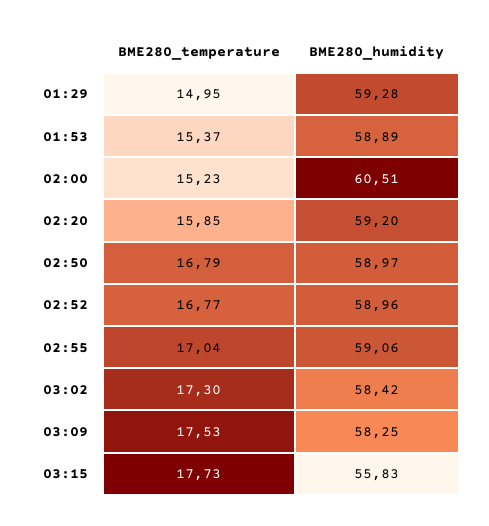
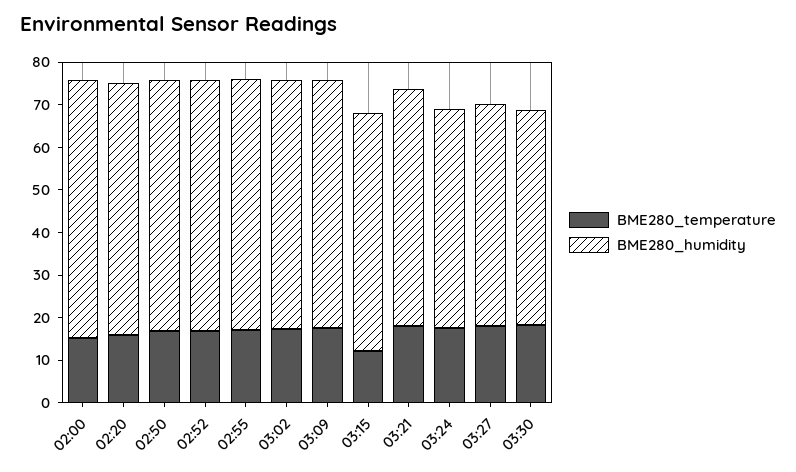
BME280_temperature, 01:29: 14.95 -> none
BME280_humidity, 01:29: 59.28 -> none
BME280_temperature, 01:53: 15.37 -> none
BME280_humidity, 01:53: 58.89 -> none
BME280_temperature, 03:15: 17.73 -> 12
BME280_temperature, 03:21: none -> 18
BME280_humidity, 03:21: none -> 56
BME280_temperature, 03:24: none -> 18
BME280_humidity, 03:24: none -> 52
BME280_temperature, 03:27: none -> 18
BME280_humidity, 03:27: none -> 52
BME280_temperature, 03:30: none -> 18
BME280_humidity, 03:30: none -> 50

